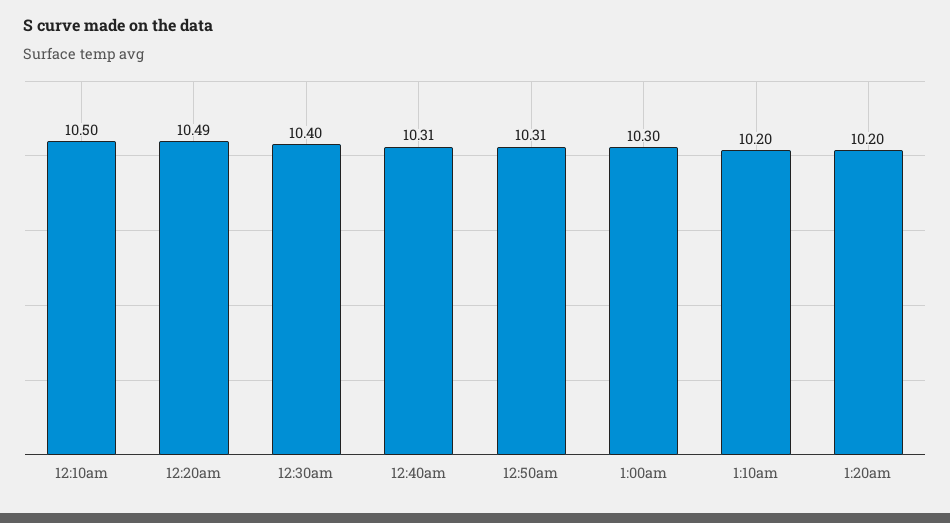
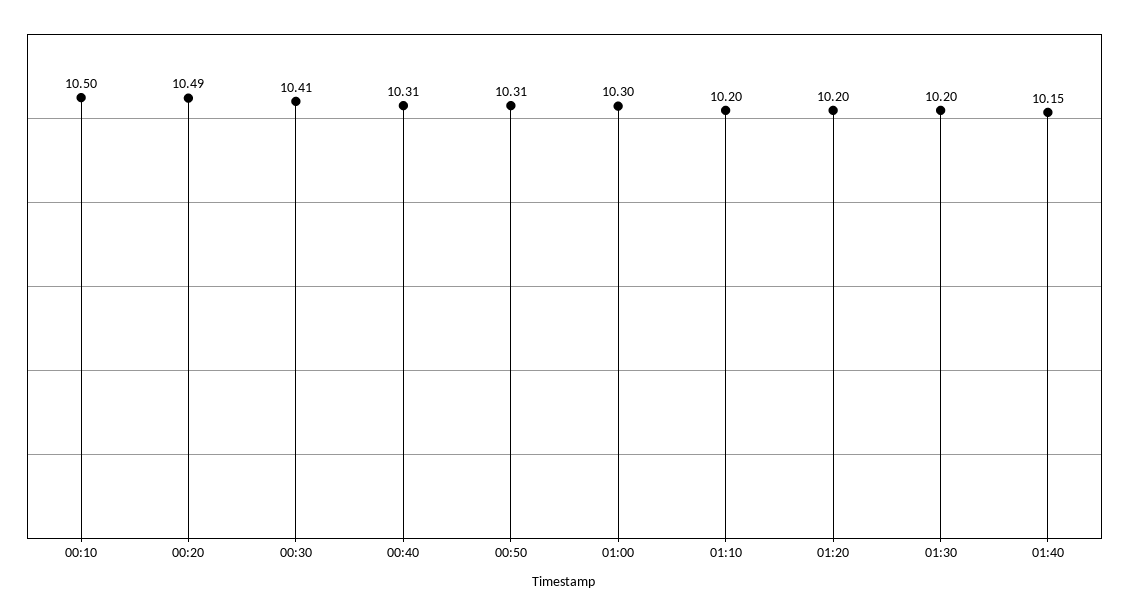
12:30am: 10.4 -> 10.41
01:30: none -> 10.2
01:40: none -> 10.15

